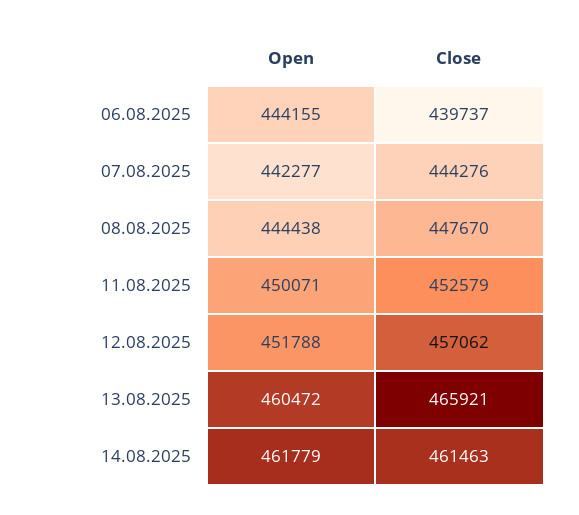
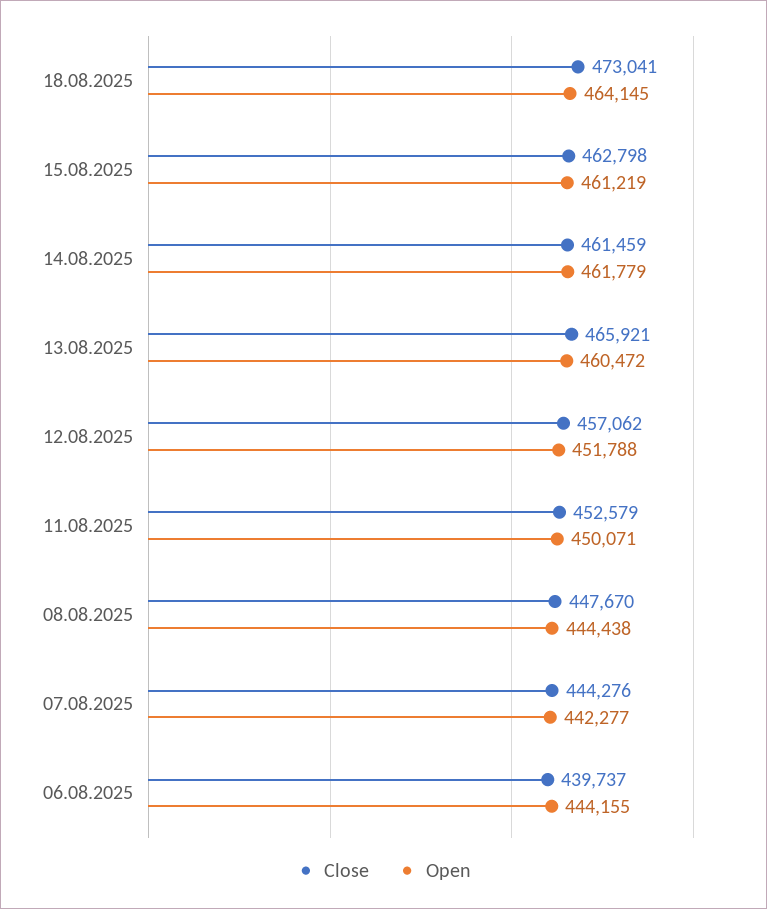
Close, 14.08.2025: 461463 -> 461459
Close, 18.08.2025: none -> 473041
Open, 18.08.2025: none -> 464145
Close, 15.08.2025: none -> 462798
Open, 15.08.2025: none -> 461219

